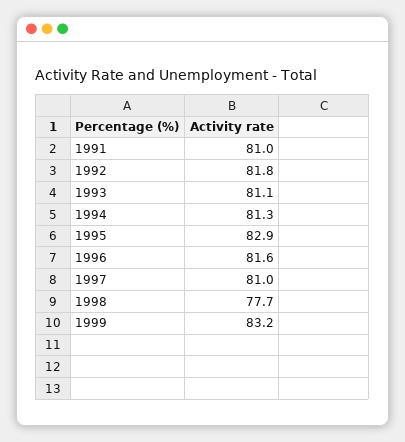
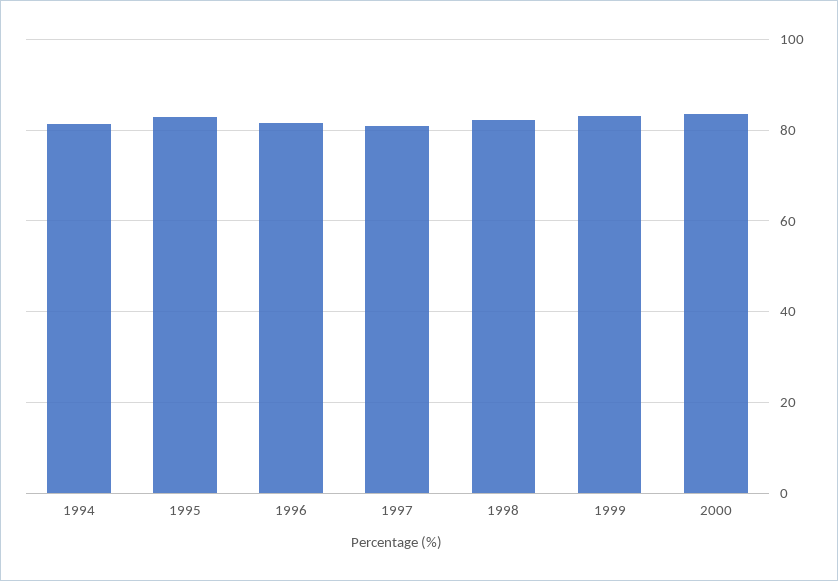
1991: 81 -> none
1992: 81.8 -> none
1993: 81.1 -> none
1998: 77.7 -> 82
2000: none -> 84

